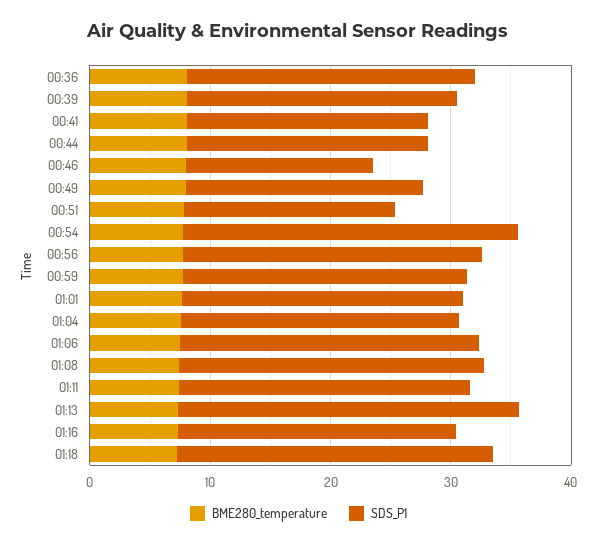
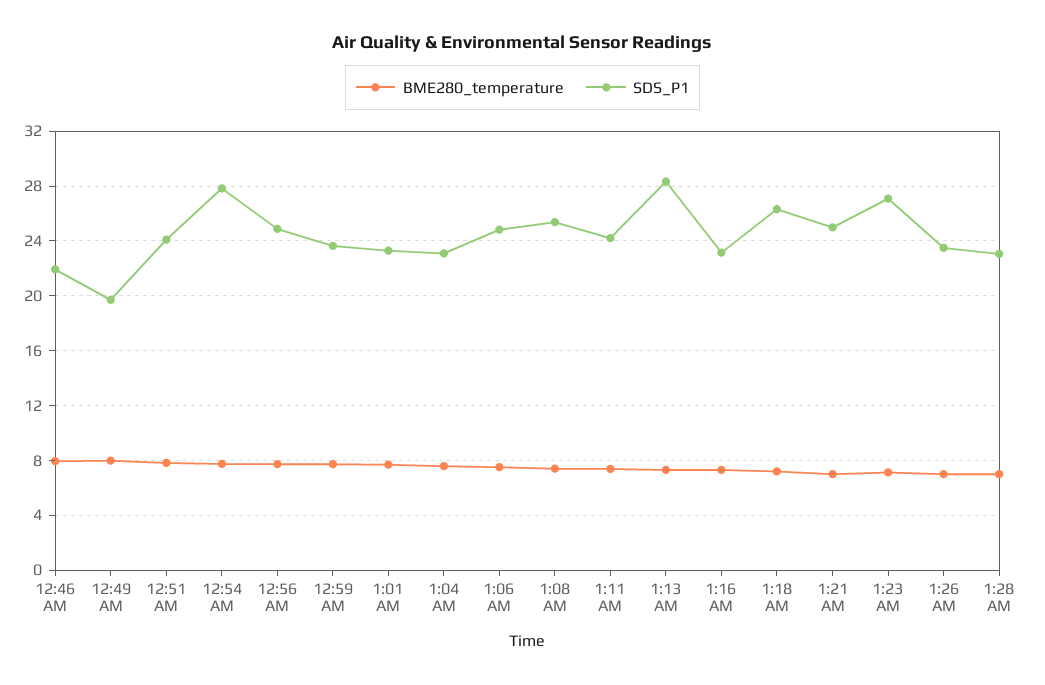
BME280_temperature, 00:36: 8 -> none
SDS_P1, 00:36: 24 -> none
BME280_temperature, 00:39: 8 -> none
SDS_P1, 00:39: 22 -> none
BME280_temperature, 00:41: 8 -> none
SDS_P1, 00:41: 20 -> none
BME280_temperature, 00:44: 8 -> none
SDS_P1, 00:44: 20 -> none
SDS_P1, 00:46: 16 -> 22
SDS_P1, 00:51: 18 -> 24
BME280_temperature, 1:21 AM: none -> 7
SDS_P1, 1:21 AM: none -> 25
BME280_temperature, 1:23 AM: none -> 7
SDS_P1, 1:23 AM: none -> 27
BME280_temperature, 1:26 AM: none -> 7
SDS_P1, 1:26 AM: none -> 23.5
BME280_temperature, 1:28 AM: none -> 7
SDS_P1, 1:28 AM: none -> 23

